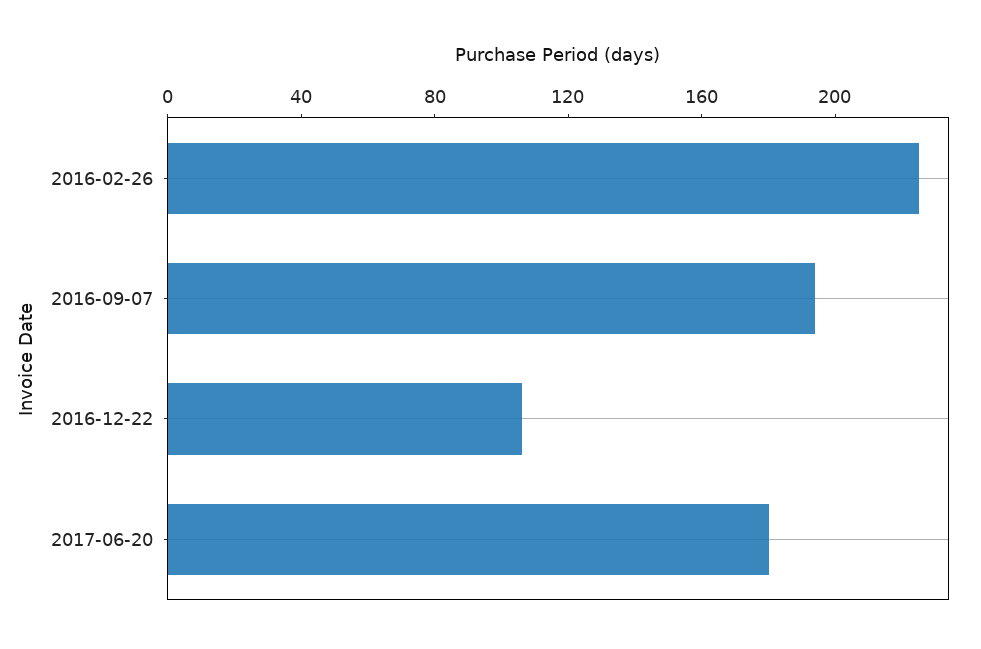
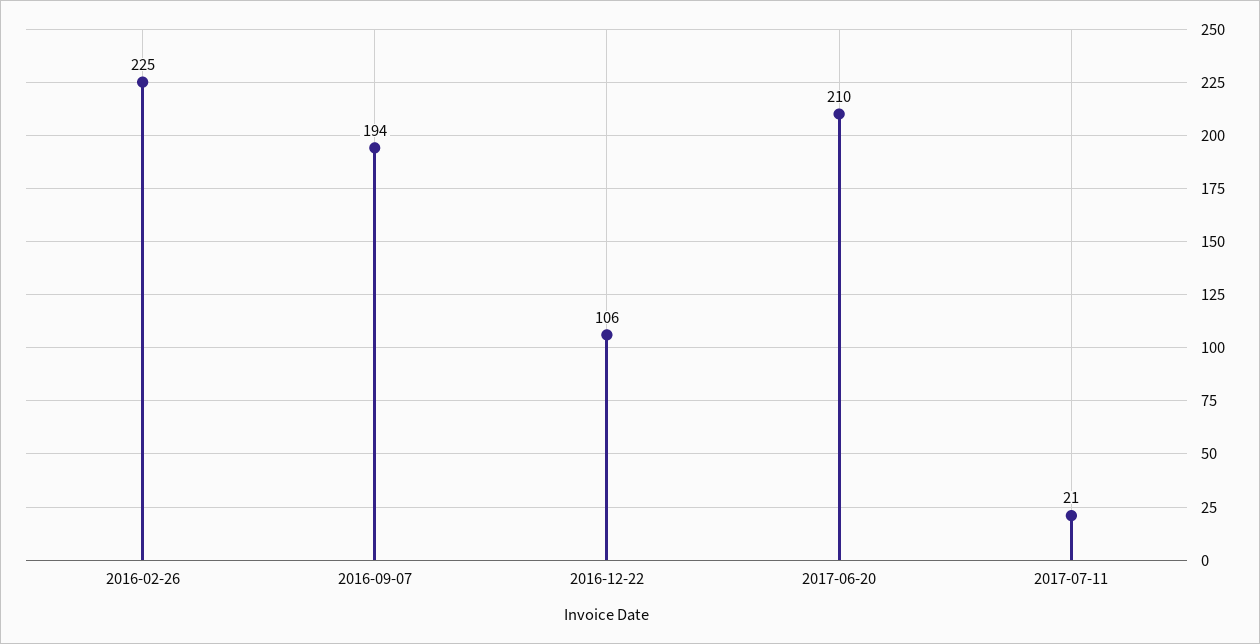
2017-06-20: 180 -> 210
2017-07-11: none -> 21

